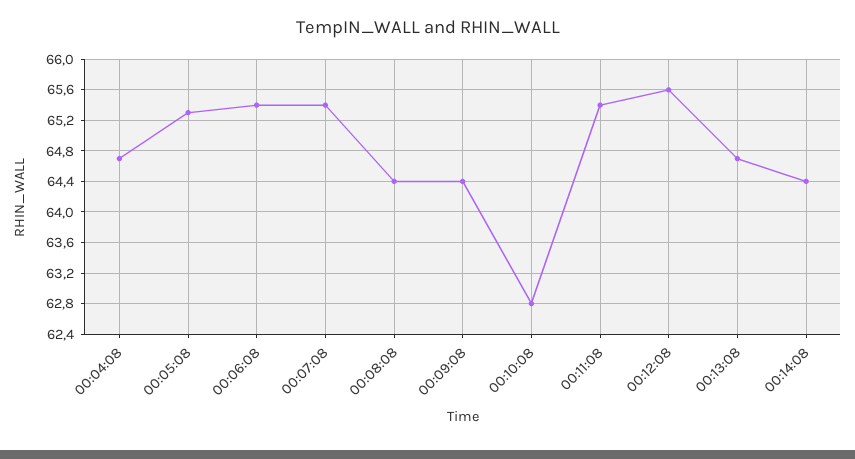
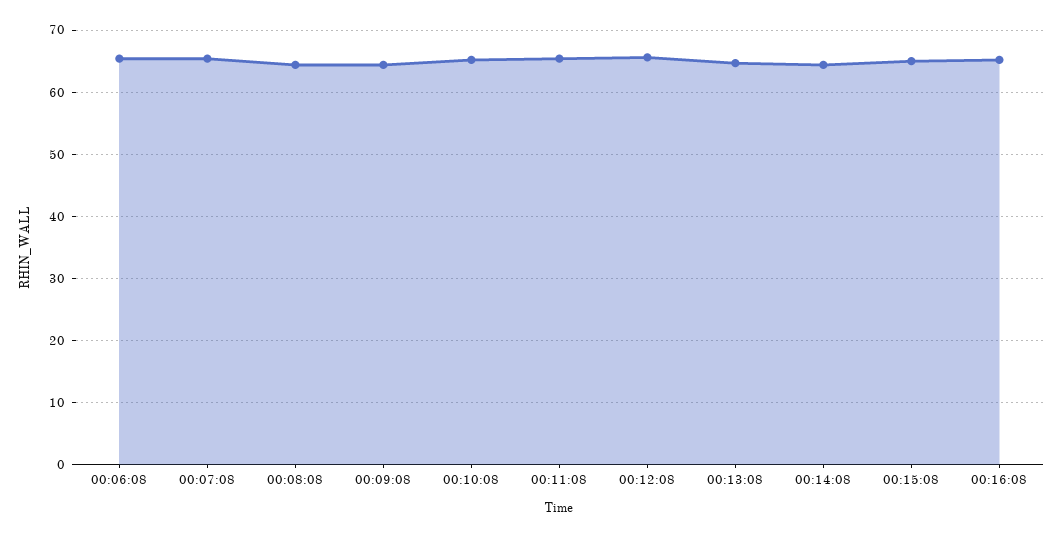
00:04:08: 64.7 -> none
00:05:08: 65.3 -> none
00:10:08: 62.8 -> 65
00:15:08: none -> 65
00:16:08: none -> 65

